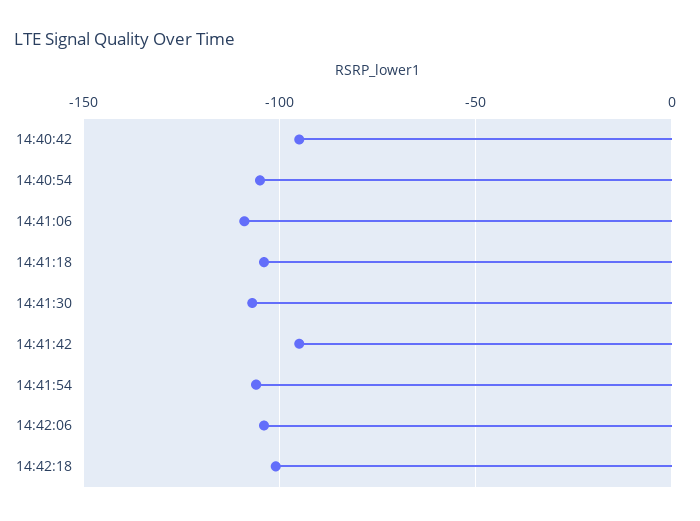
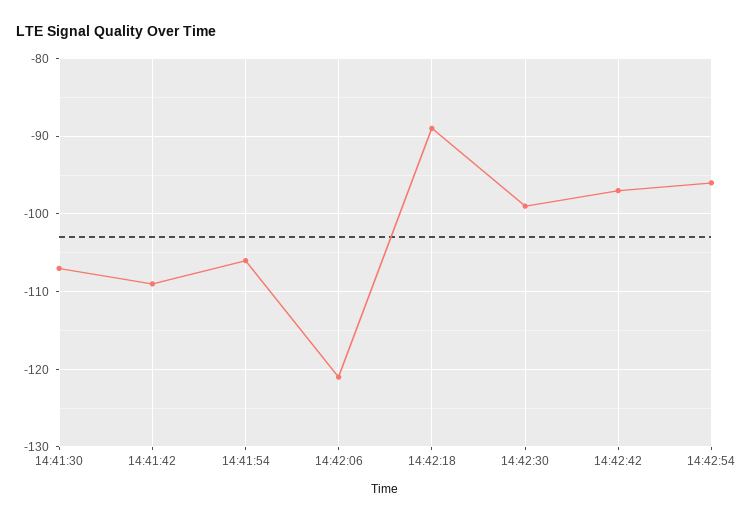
14:40:42: -95 -> none
14:40:54: -105 -> none
14:41:06: -110 -> none
14:41:18: -105 -> none
14:41:42: -95 -> -109
14:42:06: -105 -> -121
14:42:18: -100 -> -89
14:42:30: none -> -99
14:42:42: none -> -97
14:42:54: none -> -96

